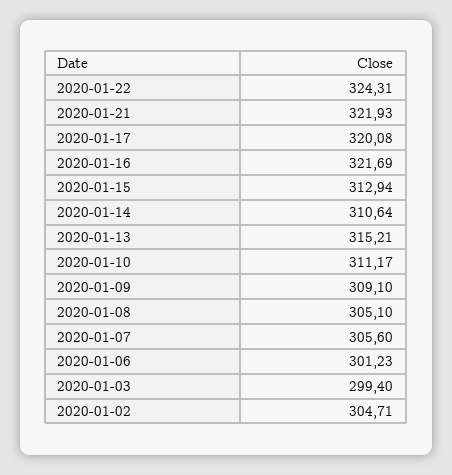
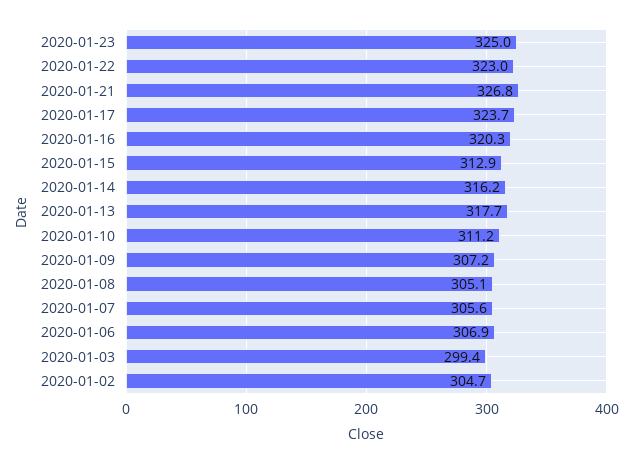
2020-01-22: 324.31 -> 323
2020-01-21: 321.93 -> 326.8
2020-01-17: 320.08 -> 323.7
2020-01-16: 321.69 -> 320.3
2020-01-14: 310.64 -> 316.2
2020-01-13: 315.21 -> 317.7
2020-01-09: 309.1 -> 307.2
2020-01-06: 301.23 -> 306.9
2020-01-23: none -> 325

